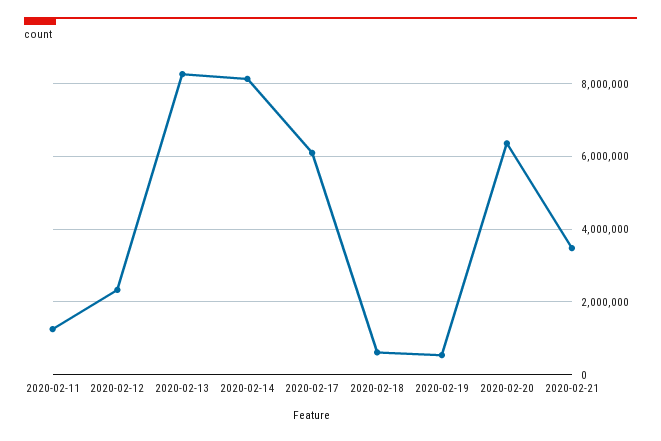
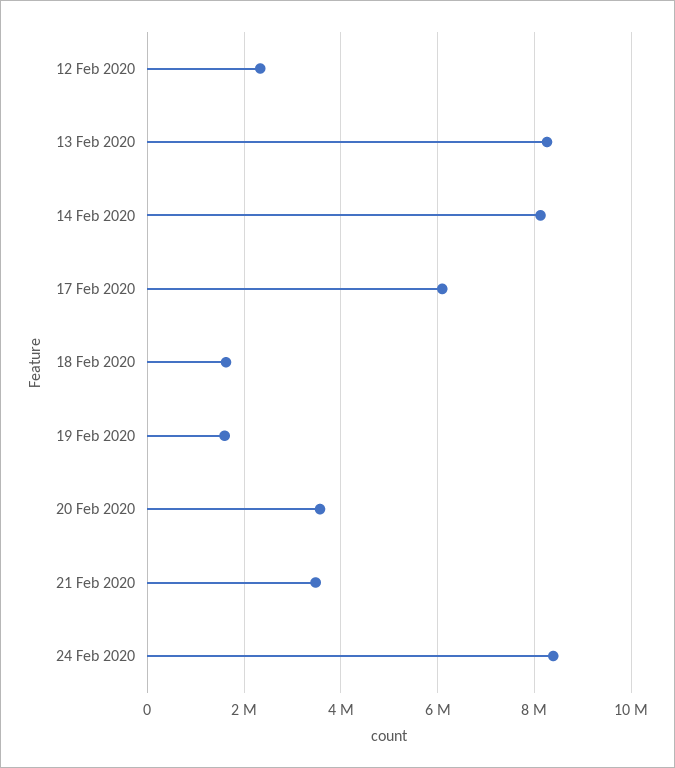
2020-02-11: 1200000 -> none
2020-02-18: 600000 -> 1600000
2020-02-19: 600000 -> 1600000
2020-02-20: 6400000 -> 3600000
24 Feb 2020: none -> 8400000

